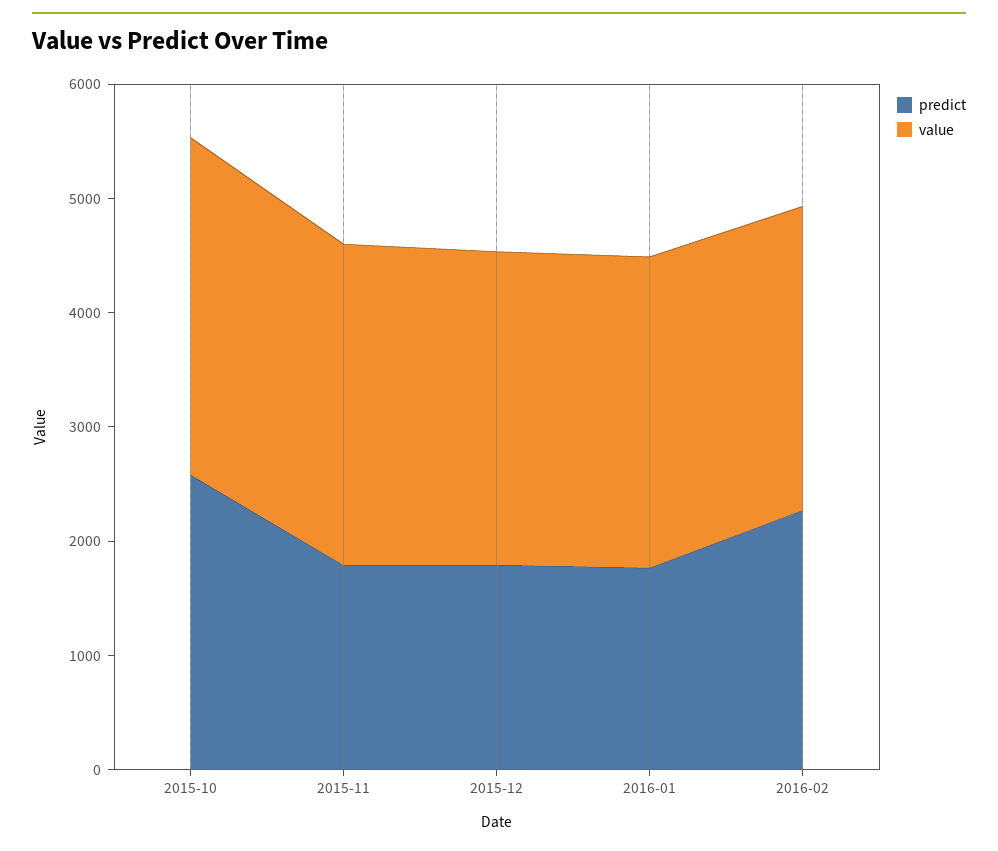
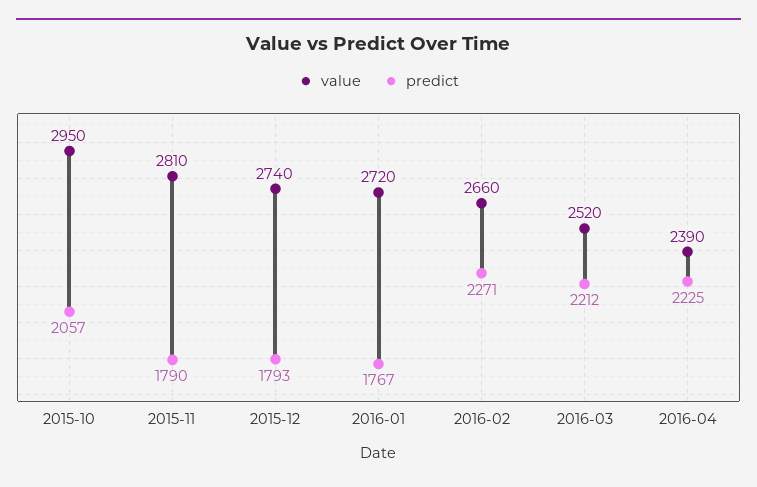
predict, 2015-10: 2600 -> 2057
value, 2016-03: none -> 2520
predict, 2016-03: none -> 2212
value, 2016-04: none -> 2390
predict, 2016-04: none -> 2225

